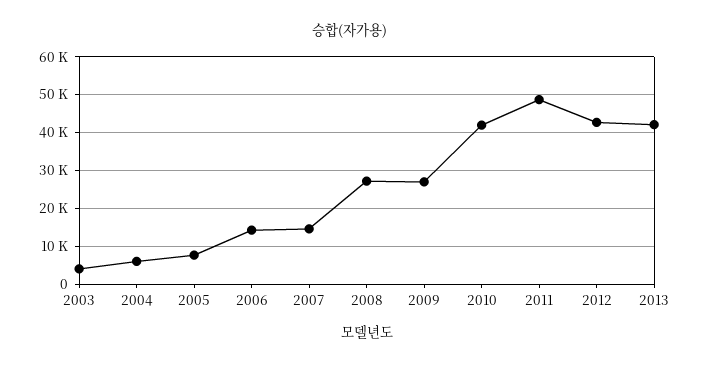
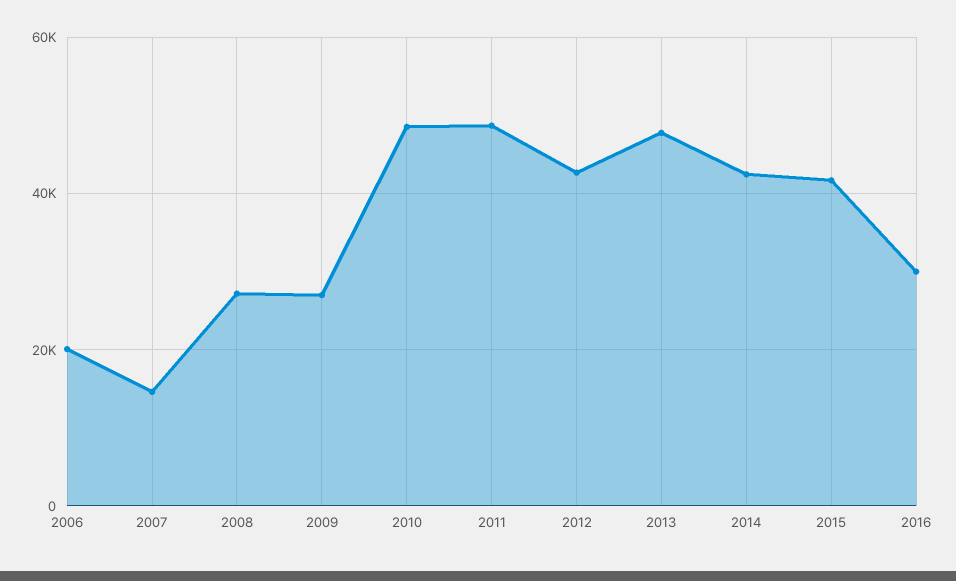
2003: 4000 -> none
2004: 6000 -> none
2005: 8000 -> none
2006: 14000 -> 20000
2010: 42000 -> 48000
2013: 42000 -> 48000
2014: none -> 42000
2015: none -> 42000
2016: none -> 30000

